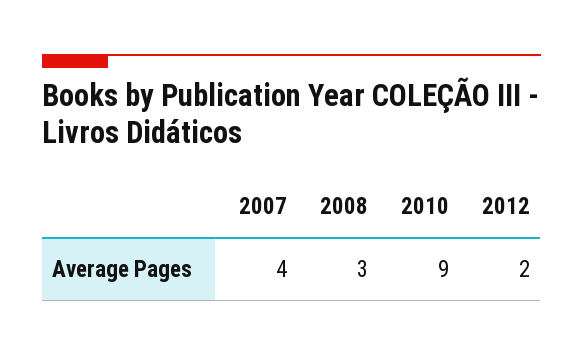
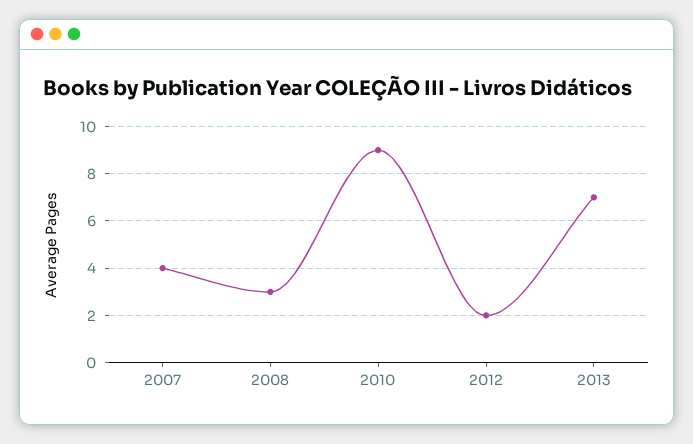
2013: none -> 7

